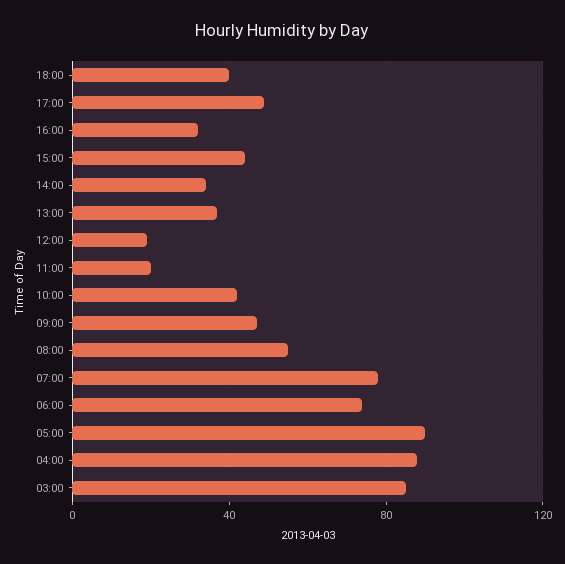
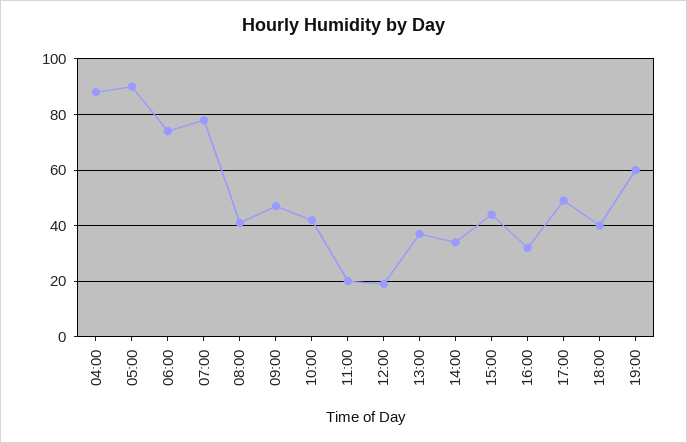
08:00: 55 -> 40
03:00: 85 -> none
19:00: none -> 60

